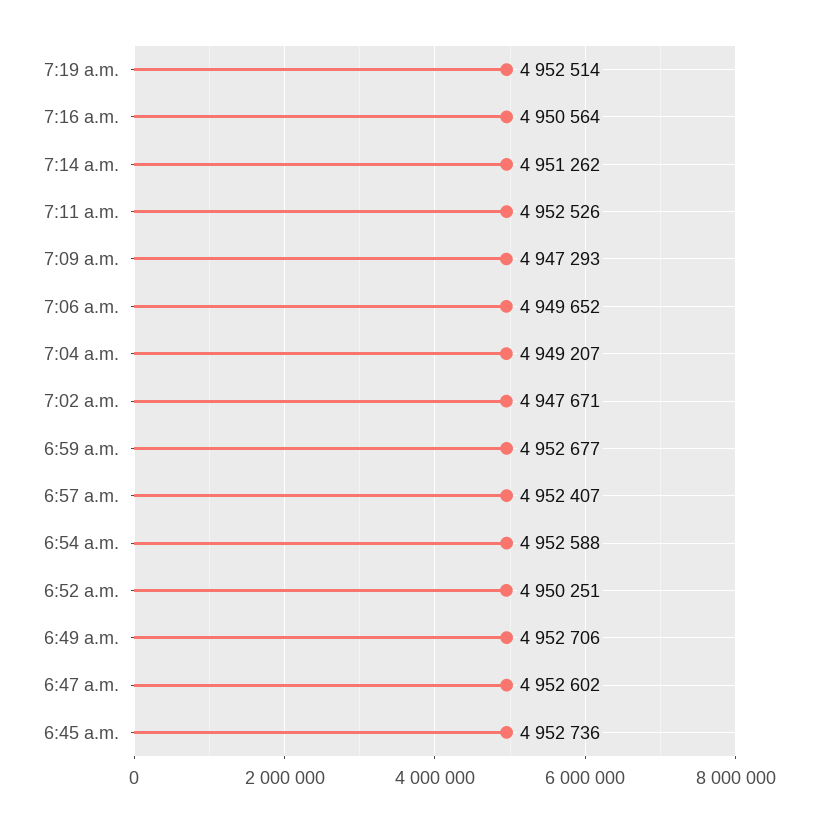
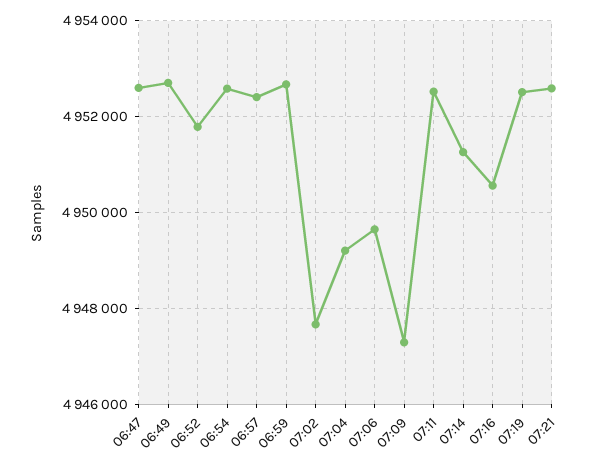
6:52 a.m.: 4950251 -> 4951800
6:45 a.m.: 4952736 -> none
07:21: none -> 4952600

